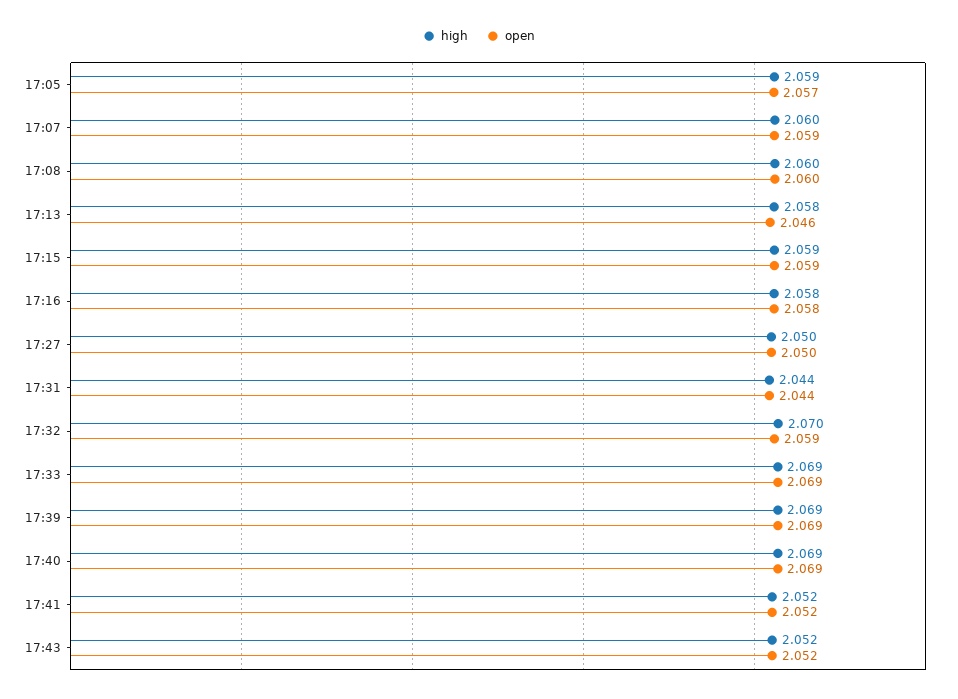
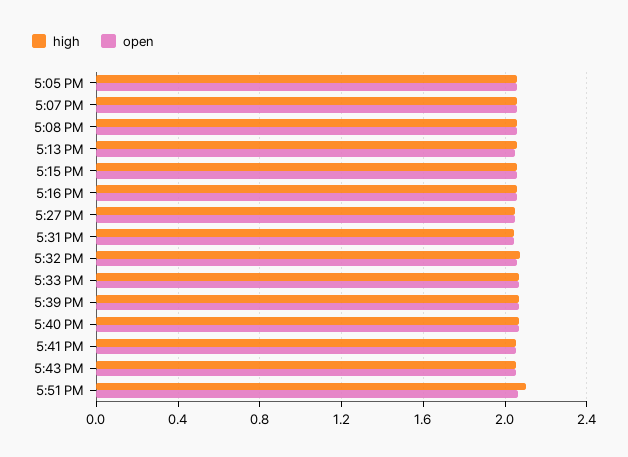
high, 5:51 PM: none -> 2.1
open, 5:51 PM: none -> 2.05

